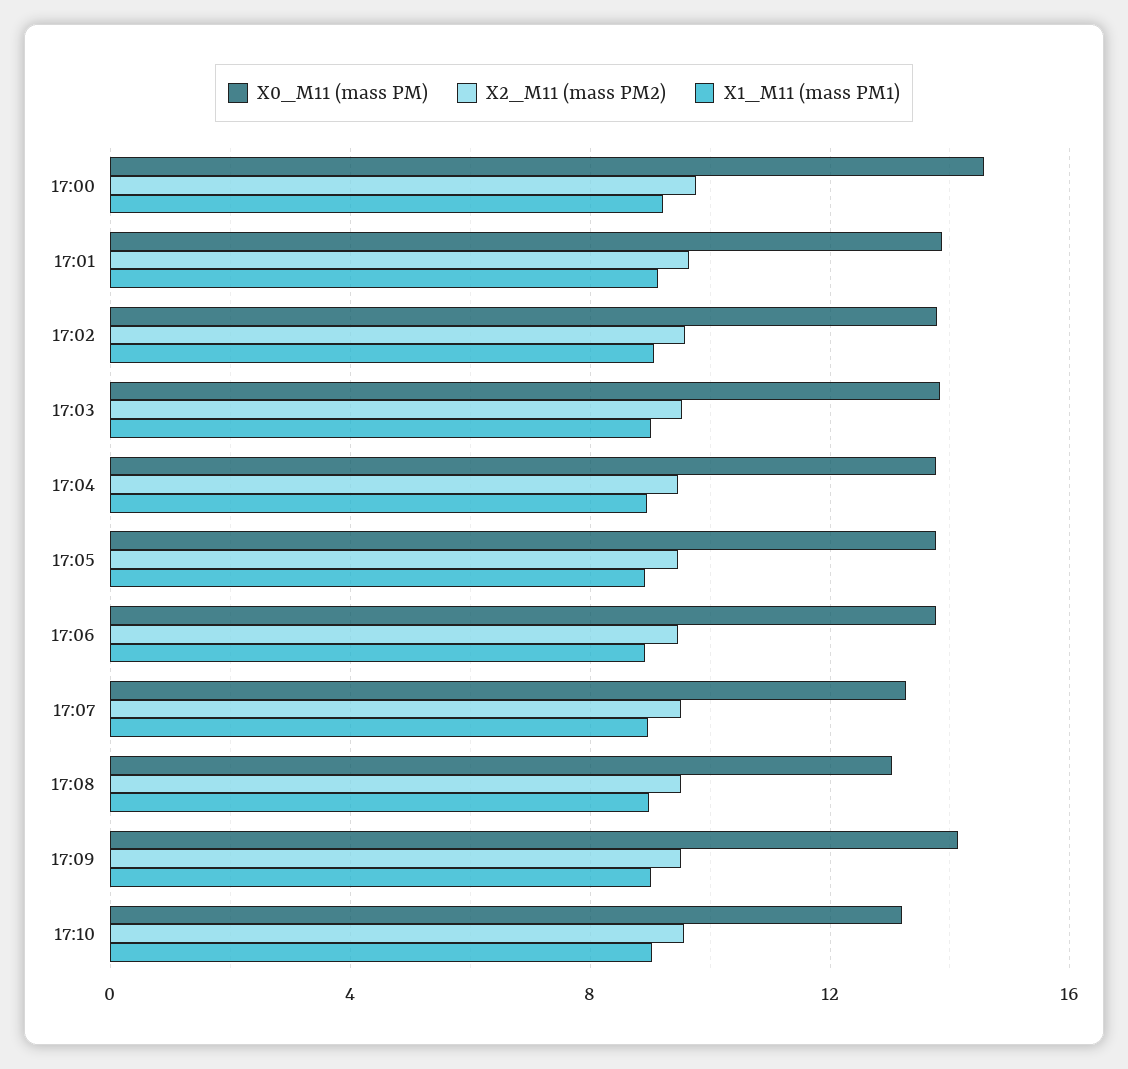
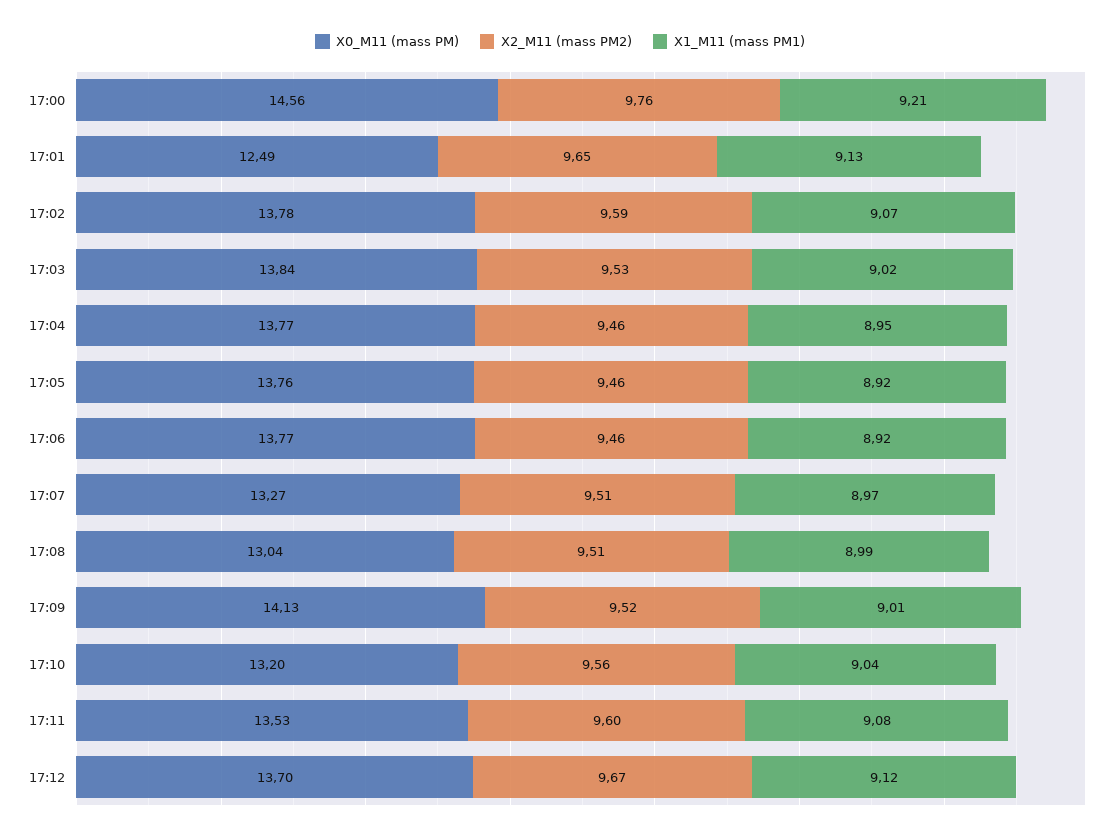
X0_M11 (mass PM), 17:01: 14 -> 12.49
X0_M11 (mass PM), 17:11: none -> 13.53
X2_M11 (mass PM2), 17:11: none -> 9.6
X1_M11 (mass PM1), 17:11: none -> 9.08
X0_M11 (mass PM), 17:12: none -> 13.7
X2_M11 (mass PM2), 17:12: none -> 9.67
X1_M11 (mass PM1), 17:12: none -> 9.12

